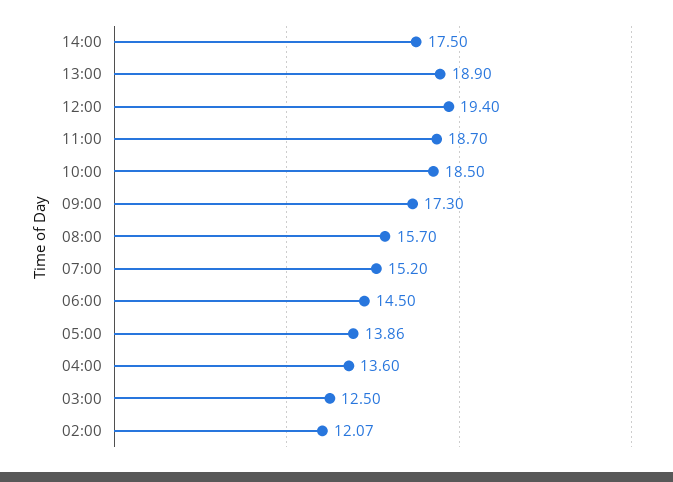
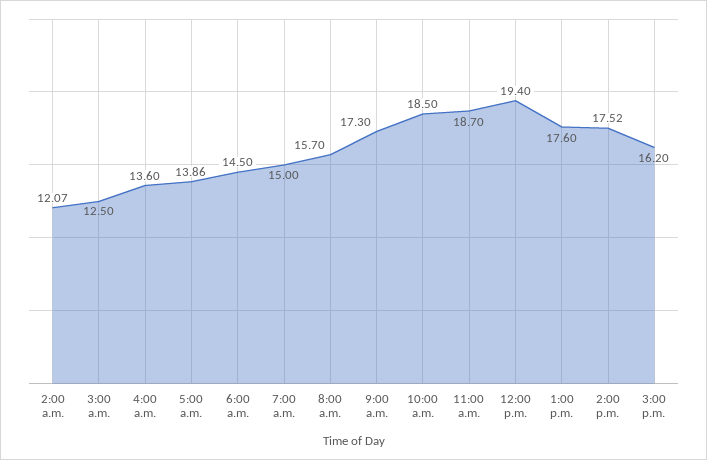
14:00: 17.5 -> 17.52
13:00: 18.9 -> 17.6
07:00: 15.2 -> 15
3:00 p.m.: none -> 16.2

